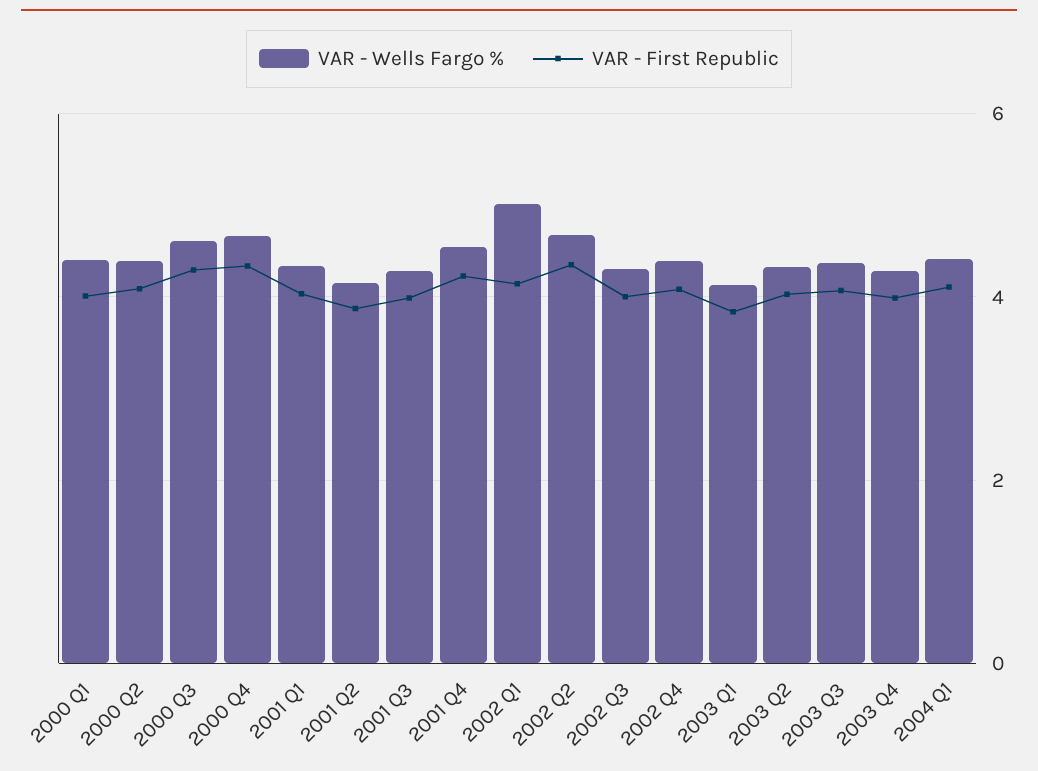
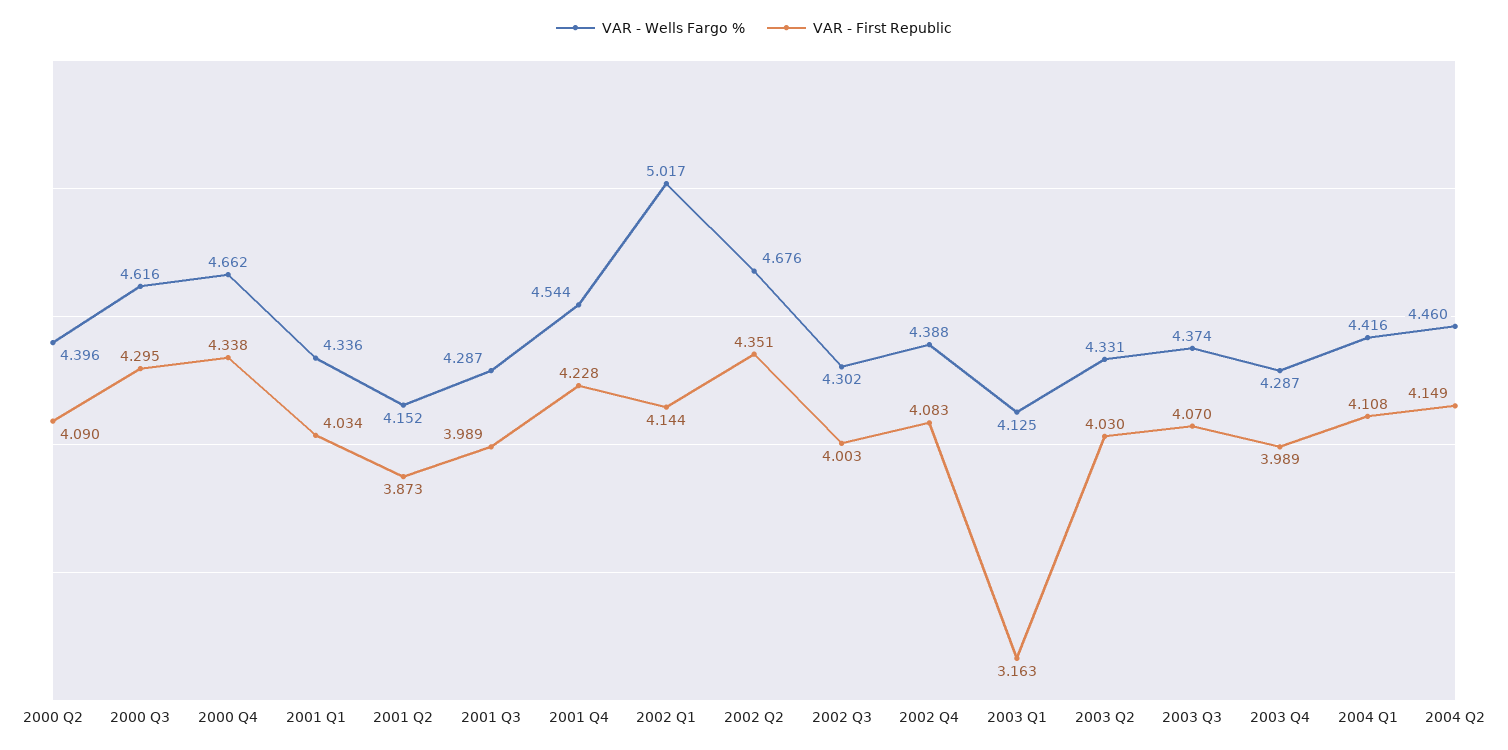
VAR - Wells Fargo %, 2000 Q1: 4.4 -> none
VAR - First Republic, 2000 Q1: 4 -> none
VAR - First Republic, 2003 Q1: 3.8 -> 3.163
VAR - Wells Fargo %, 2004 Q2: none -> 4.46
VAR - First Republic, 2004 Q2: none -> 4.149

